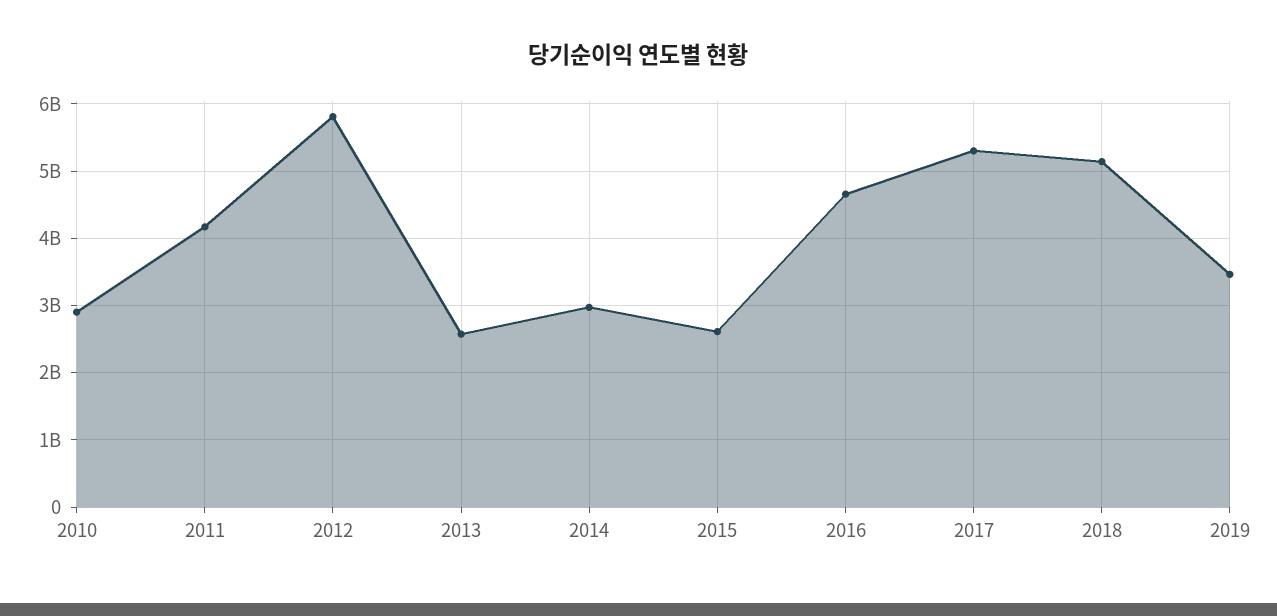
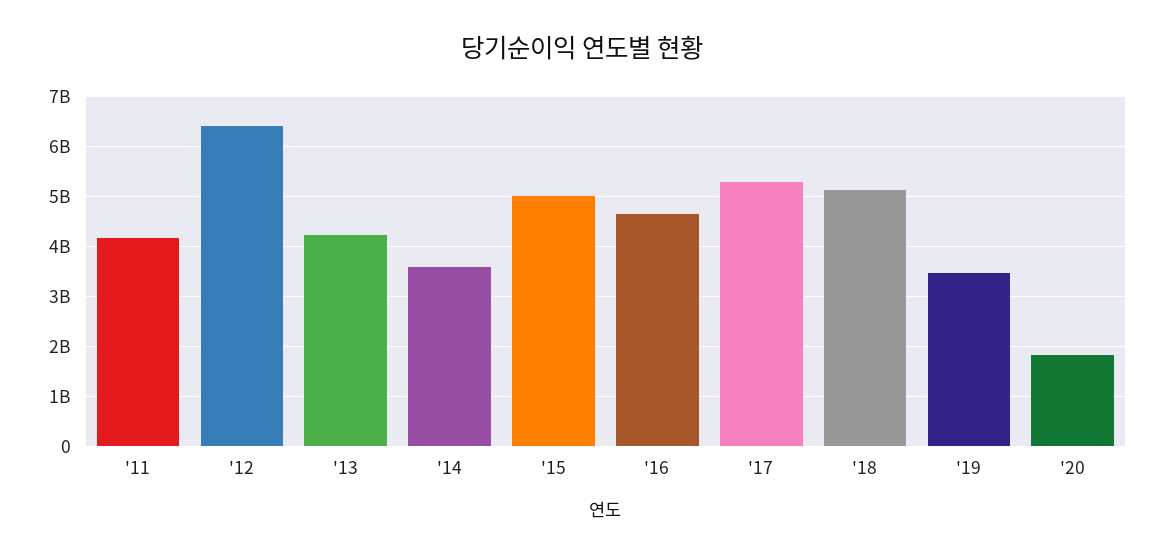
2010: 2900000000 -> none
2012: 5800000000 -> 6400000000
2013: 2600000000 -> 4200000000
2014: 3000000000 -> 3600000000
2015: 2600000000 -> 5000000000
'20: none -> 1800000000

